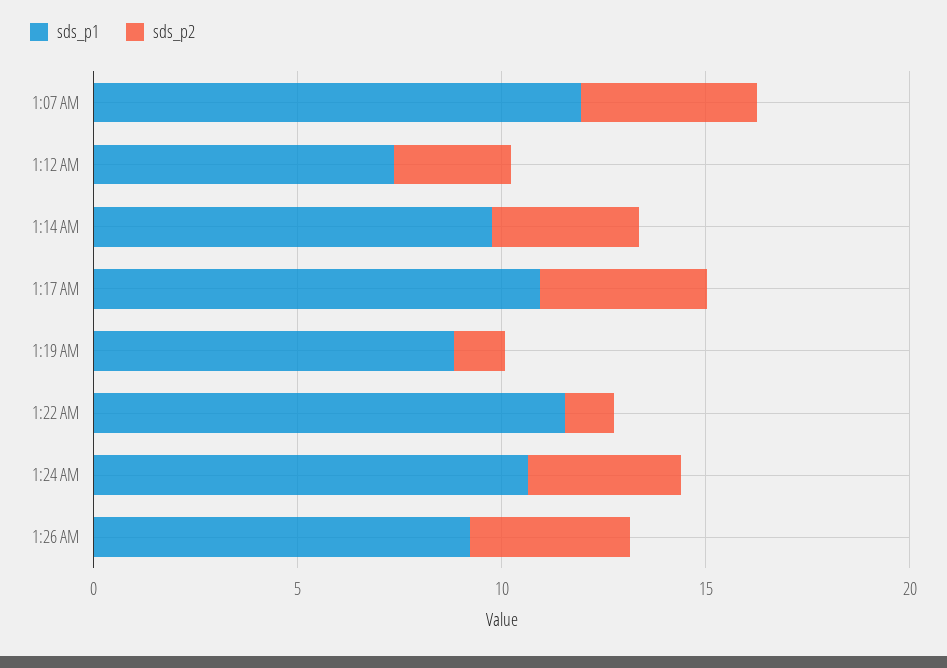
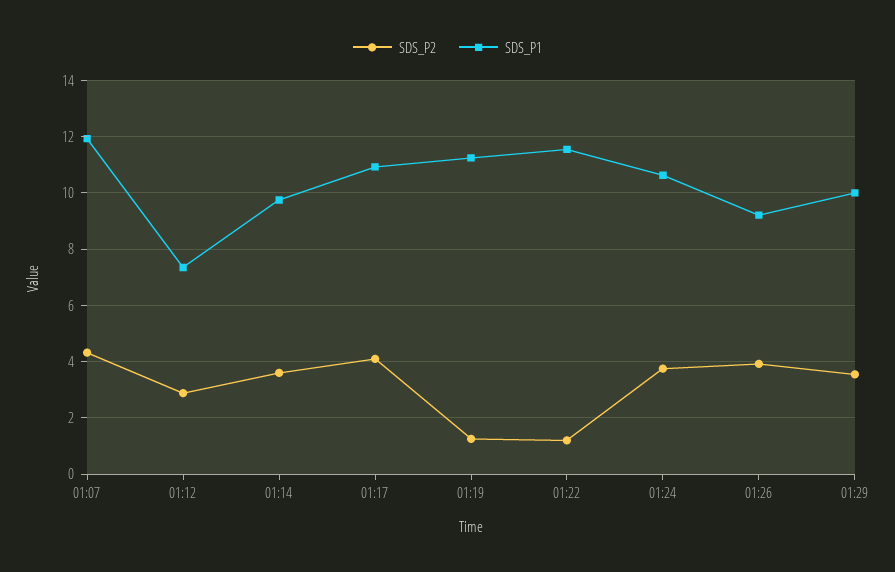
sds_p1, 1:19 AM: 9 -> 11.25
sds_p2, 01:29: none -> 3.5
sds_p1, 01:29: none -> 10

